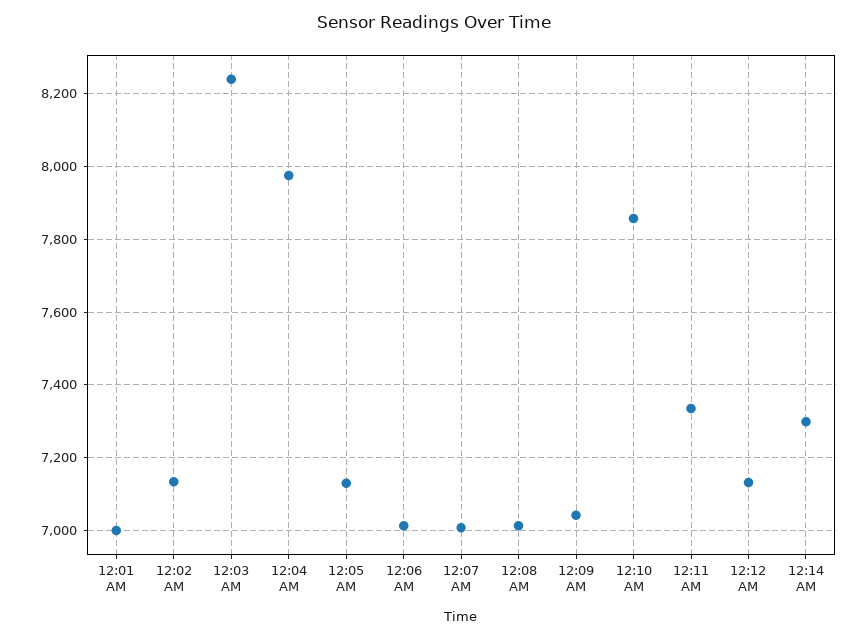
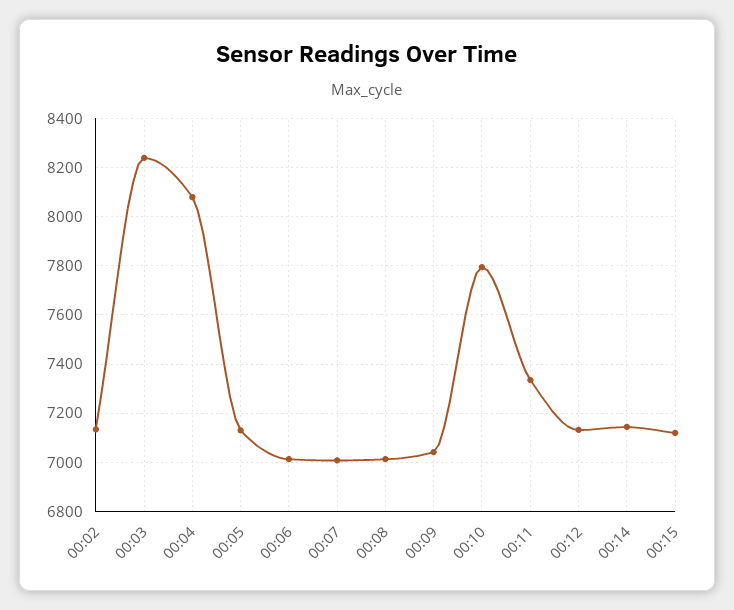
12:01 AM: 7000 -> none
12:04 AM: 7980 -> 8075
12:10 AM: 7860 -> 7800
12:14 AM: 7300 -> 7150
00:15: none -> 7125

